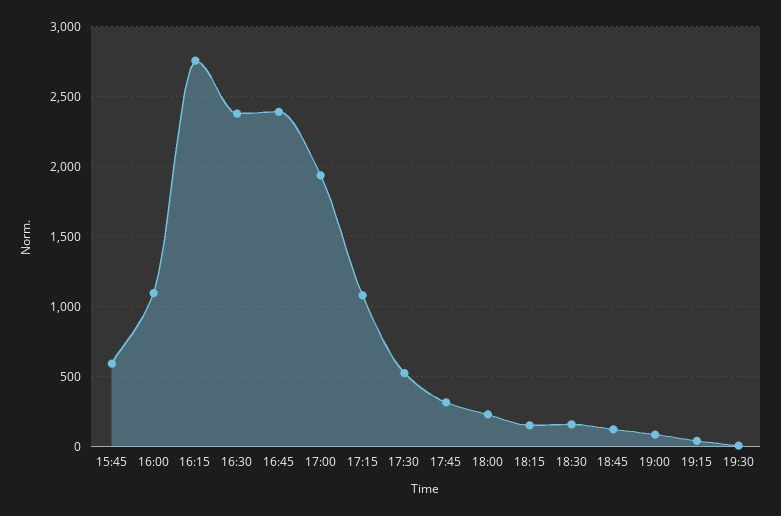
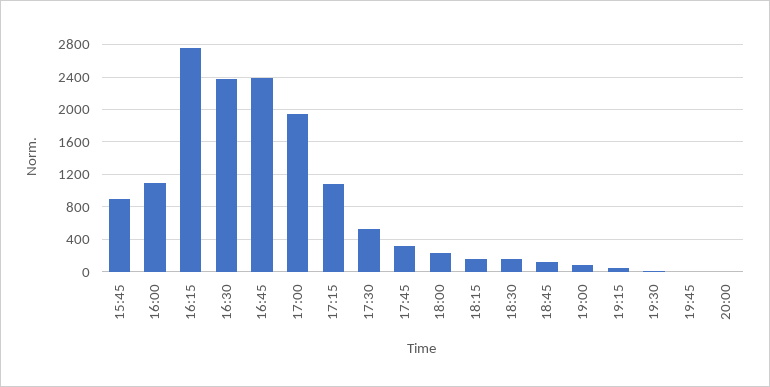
15:45: 600 -> 900
19:45: none -> 0
20:00: none -> 0

